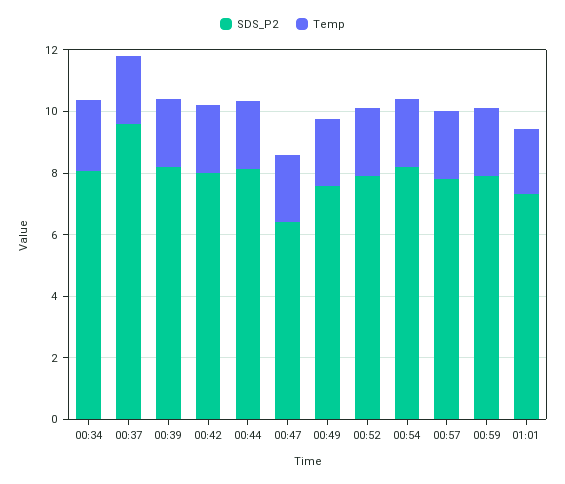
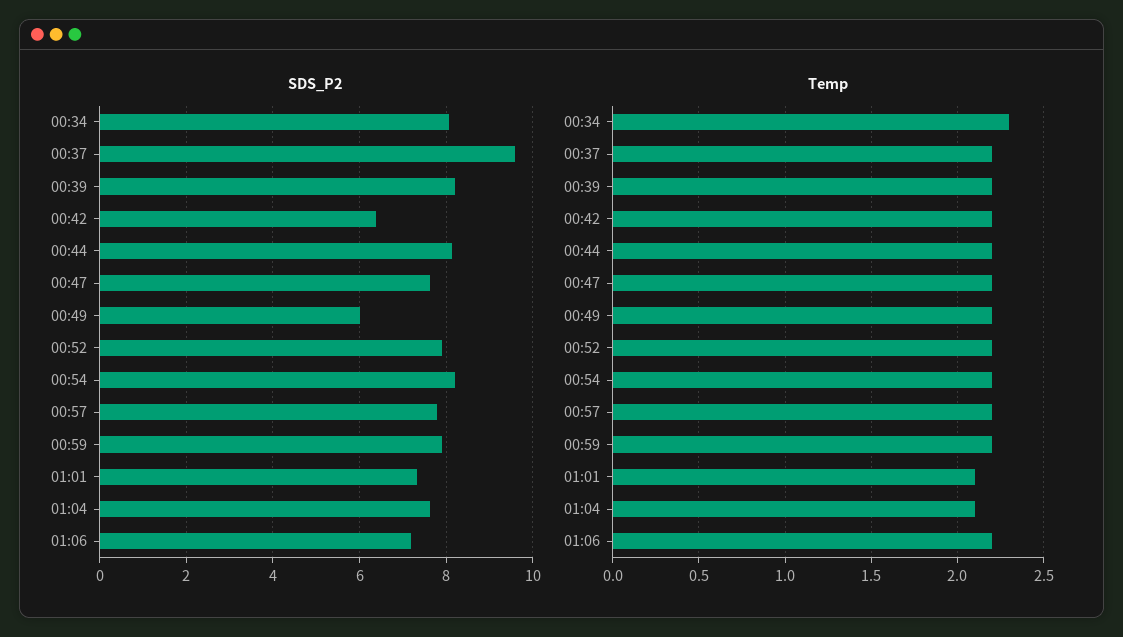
SDS_P2, 00:42: 8 -> 6.4
SDS_P2, 00:47: 6.5 -> 7.6
SDS_P2, 00:49: 7.5 -> 6
SDS_P2, 01:04: none -> 7.6
SDS_P2, 01:06: none -> 7.2
Temp, 01:04: none -> 2.1
Temp, 01:06: none -> 2.2

